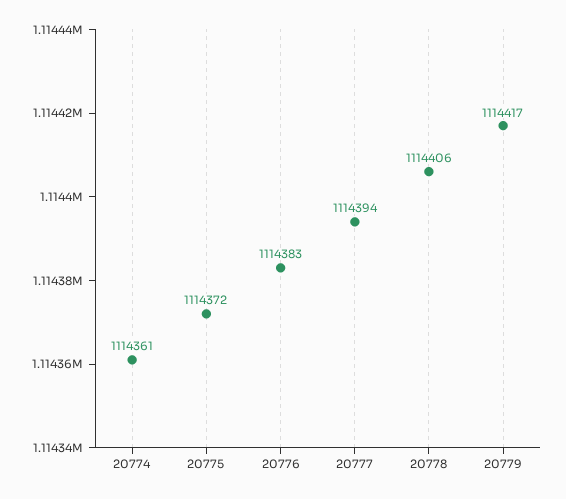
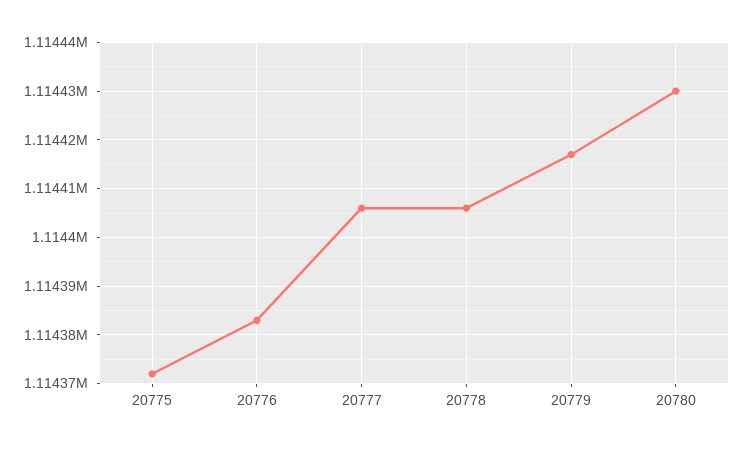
20774: 1114361 -> none
20777: 1114394 -> 1114405
20780: none -> 1114430

